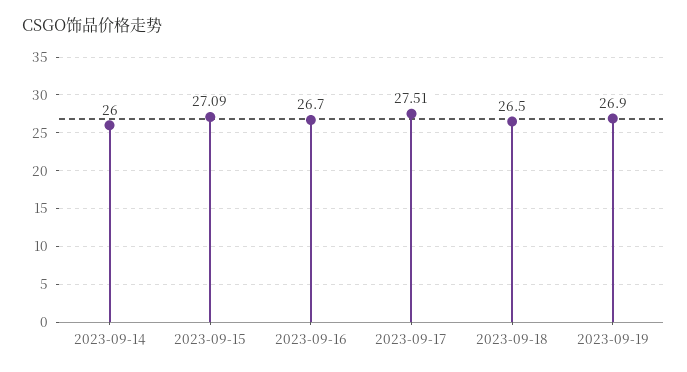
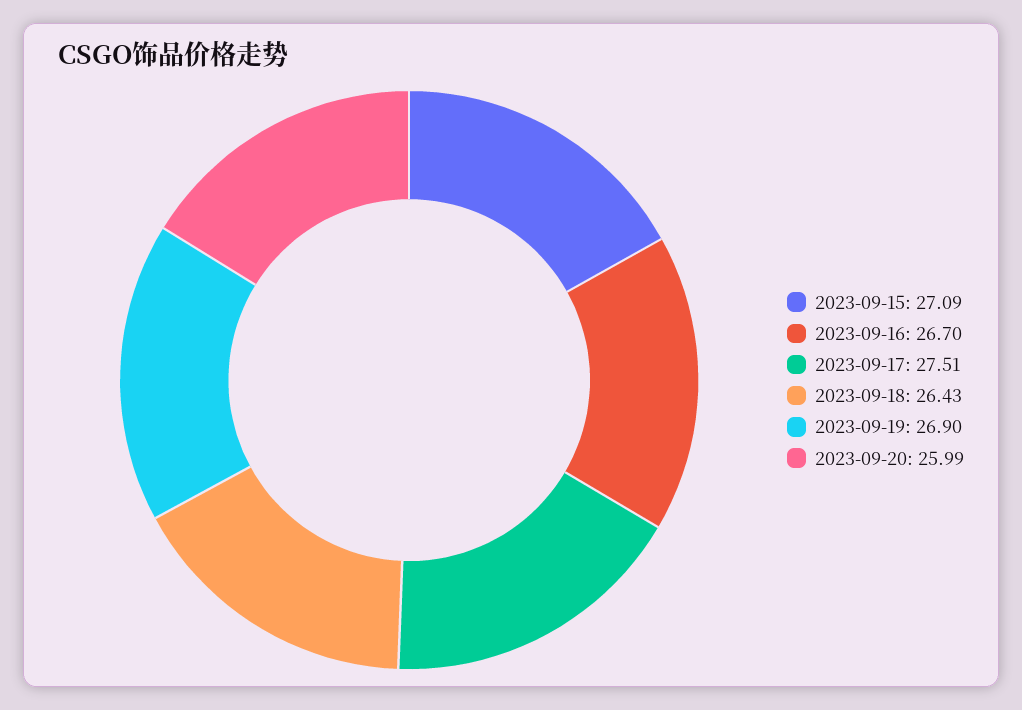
2023-09-14: 26 -> none
2023-09-18: 26.5 -> 26.43
2023-09-20: none -> 25.99

